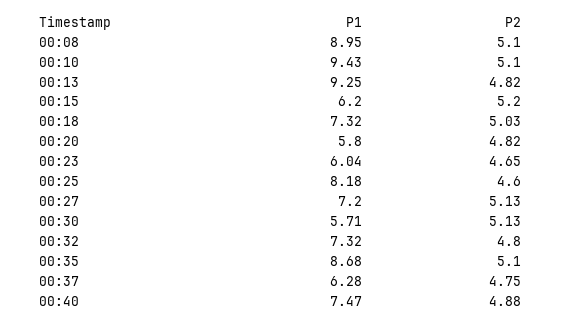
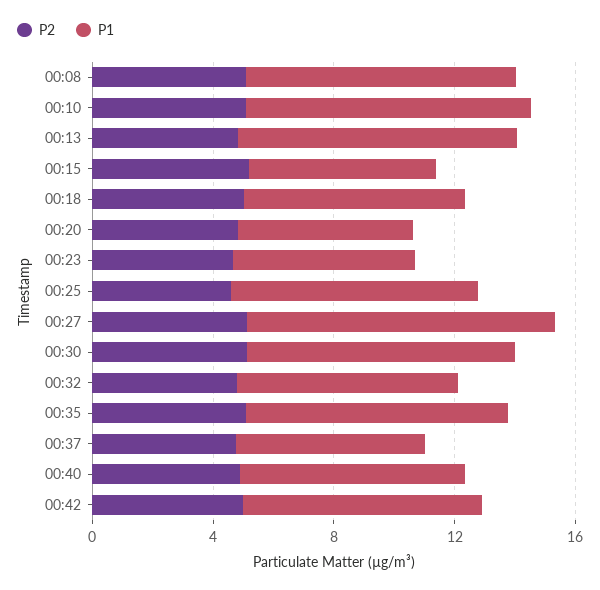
P1, 00:27: 7.2 -> 10
P1, 00:30: 5.71 -> 9
P2, 00:42: none -> 5
P1, 00:42: none -> 8

